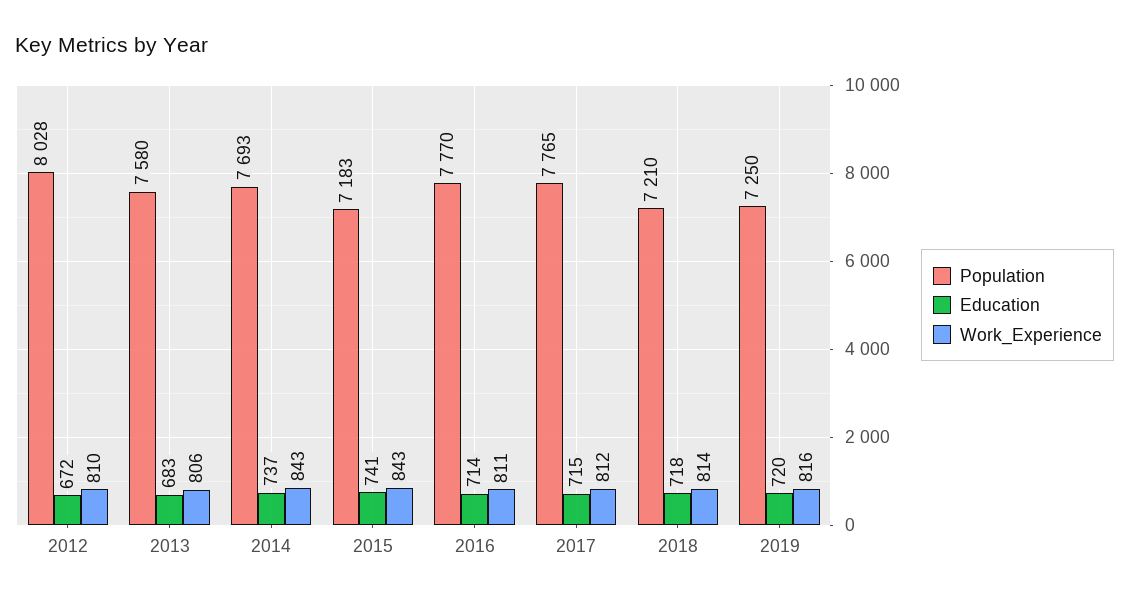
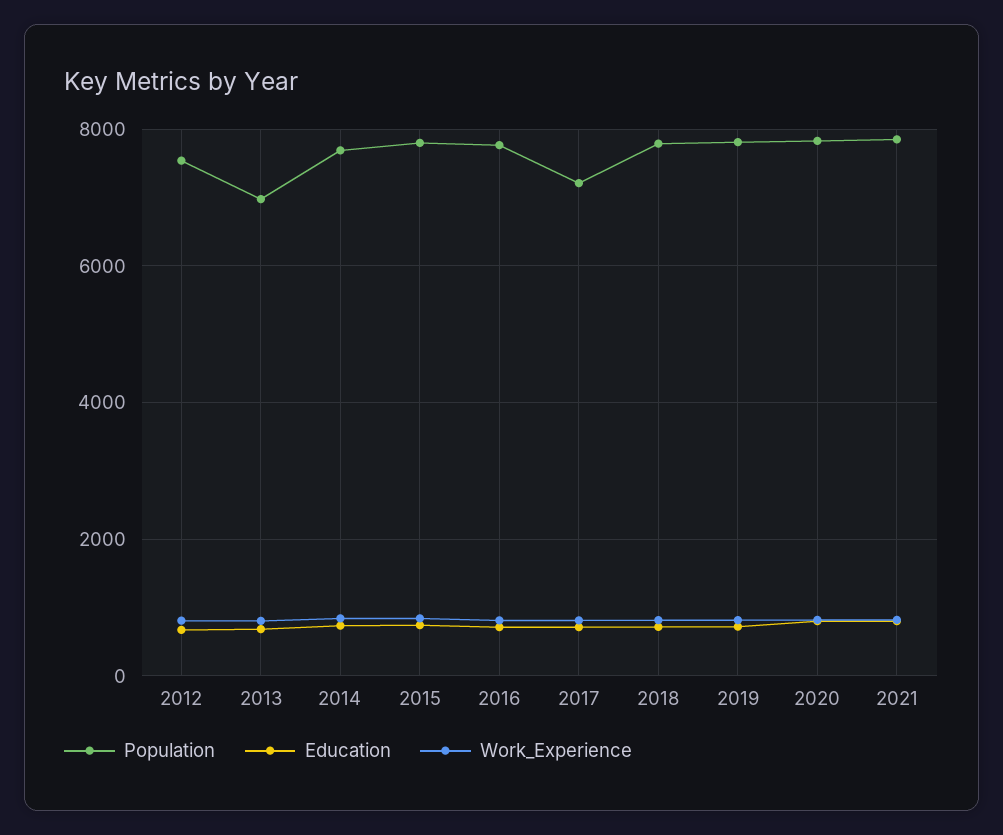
Population, 2012: 8028 -> 7600
Population, 2013: 7580 -> 7000
Population, 2015: 7183 -> 7800
Population, 2017: 7765 -> 7200
Population, 2018: 7210 -> 7800
Population, 2019: 7250 -> 7800
Population, 2020: none -> 7800
Education, 2020: none -> 800
Work_Experience, 2020: none -> 800
Population, 2021: none -> 7800
Education, 2021: none -> 800
Work_Experience, 2021: none -> 800

